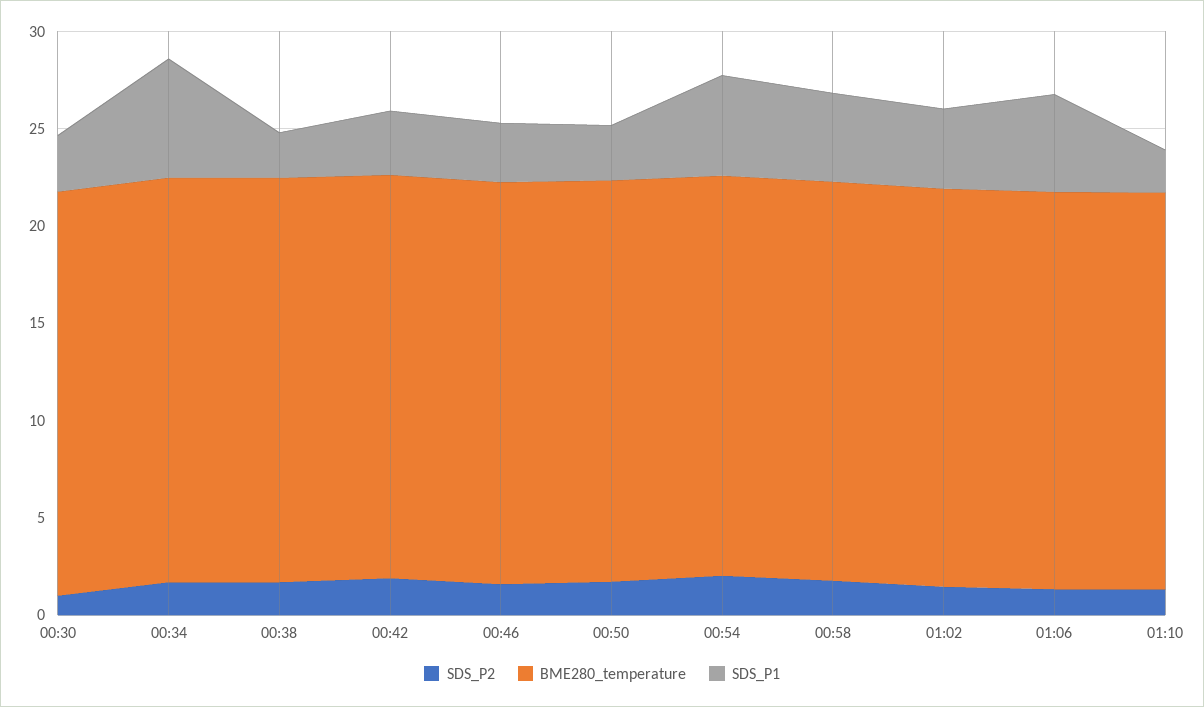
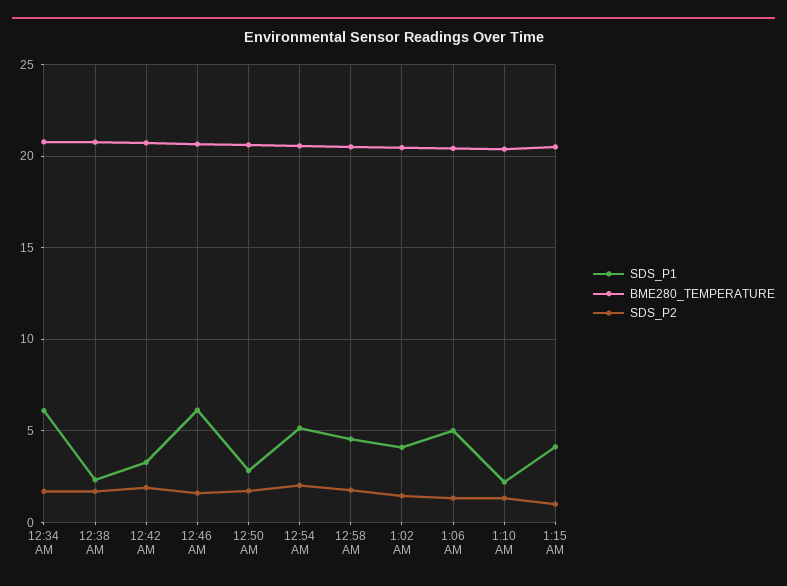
SDS_P2, 00:30: 1 -> none
BME280_temperature, 00:30: 21 -> none
SDS_P1, 00:30: 3 -> none
SDS_P1, 00:46: 3 -> 6
SDS_P1, 1:15 AM: none -> 4
BME280_temperature, 1:15 AM: none -> 20.5
SDS_P2, 1:15 AM: none -> 1

